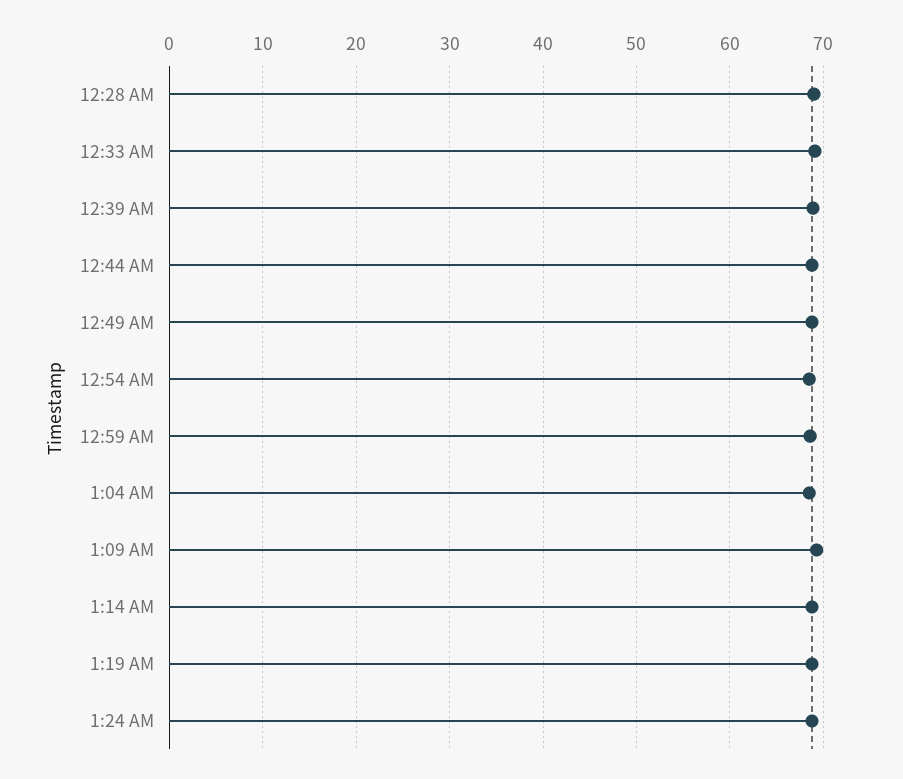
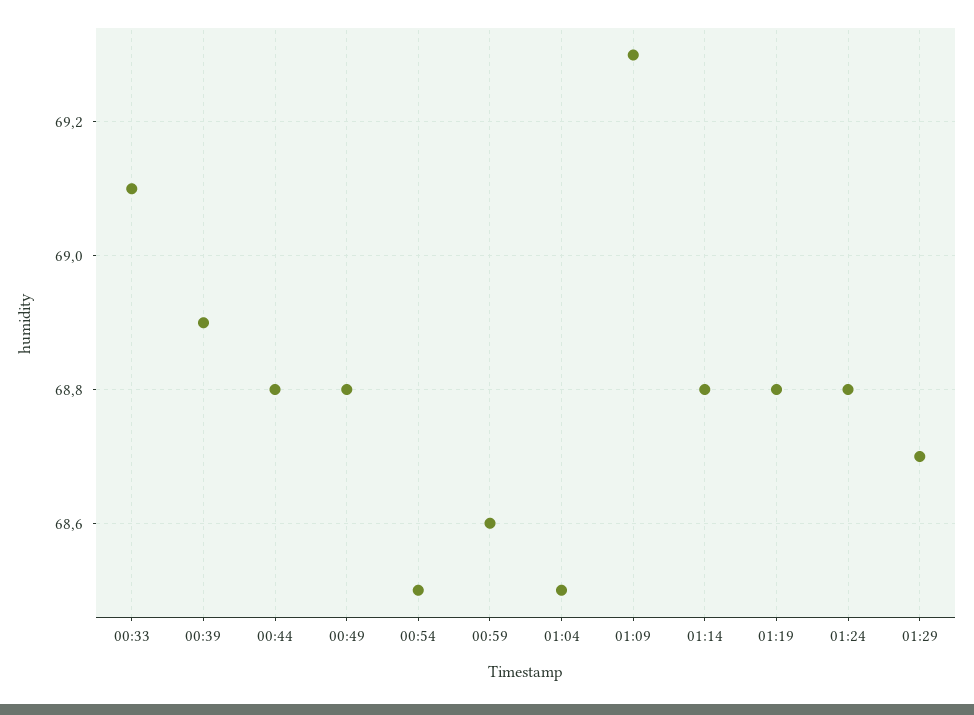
12:28 AM: 69 -> none
01:29: none -> 68.7

